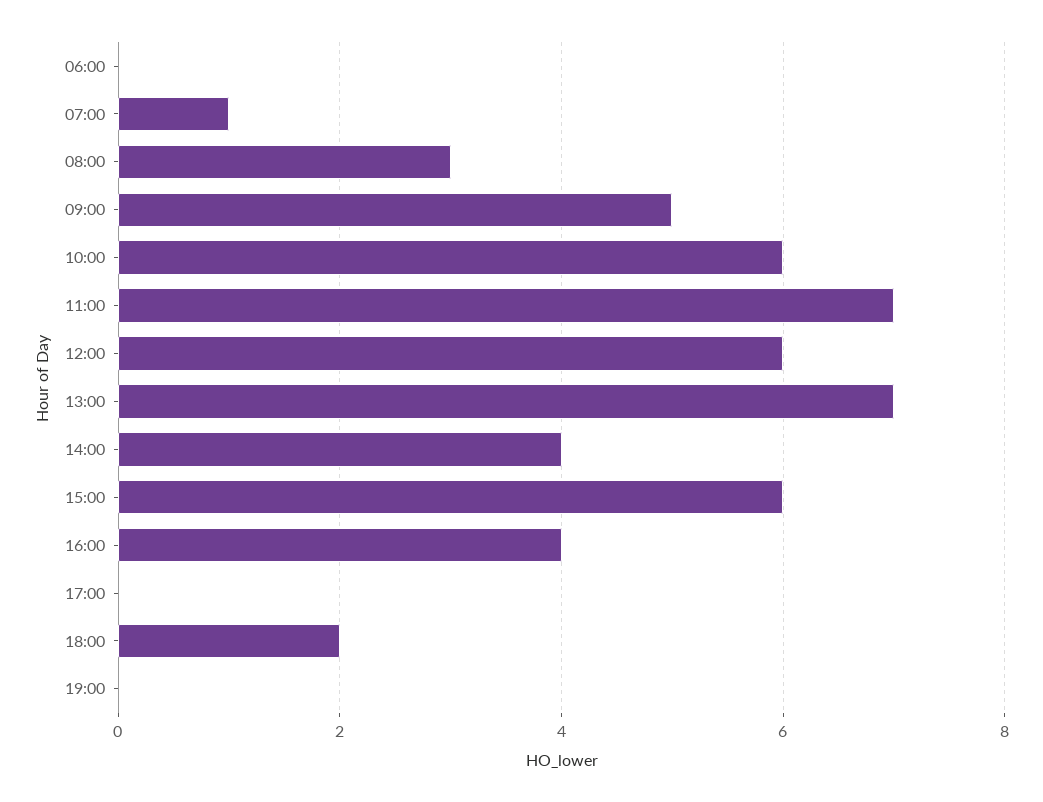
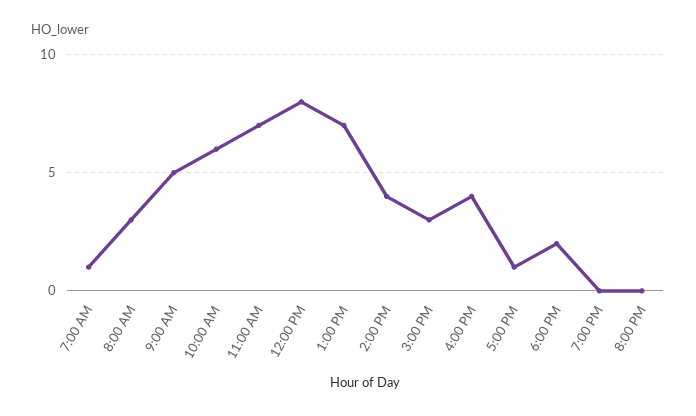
06:00: 0 -> none
12:00: 6 -> 8
15:00: 6 -> 3
17:00: 0 -> 1
8:00 PM: none -> 0

